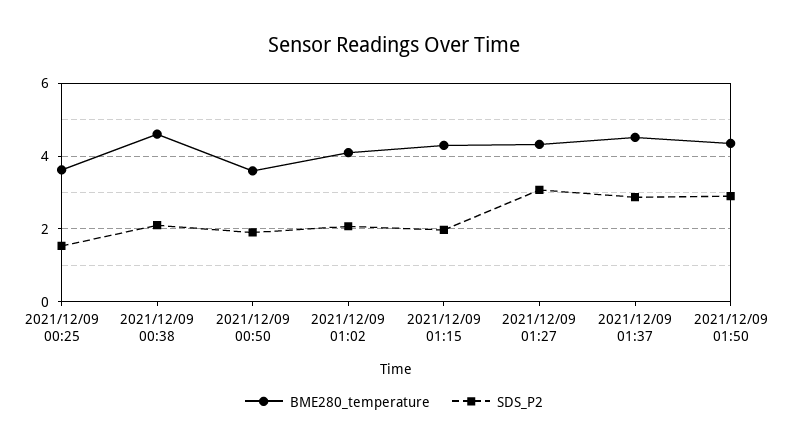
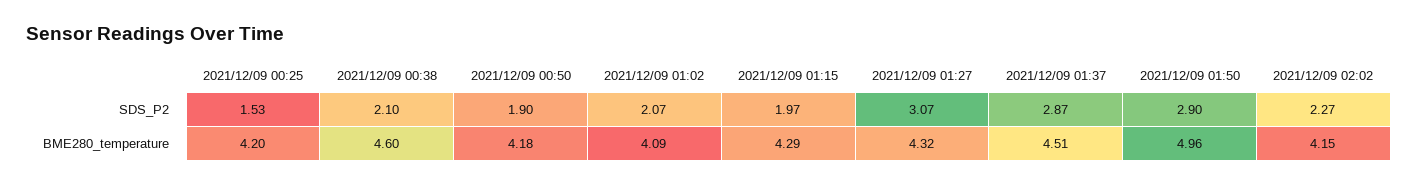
BME280_temperature, 2021/12/09 00:25: 3.6 -> 4.2
BME280_temperature, 2021/12/09 00:50: 3.6 -> 4.18
BME280_temperature, 2021/12/09 01:50: 4.4 -> 4.96
SDS_P2, 2021/12/09 02:02: none -> 2.27
BME280_temperature, 2021/12/09 02:02: none -> 4.15

